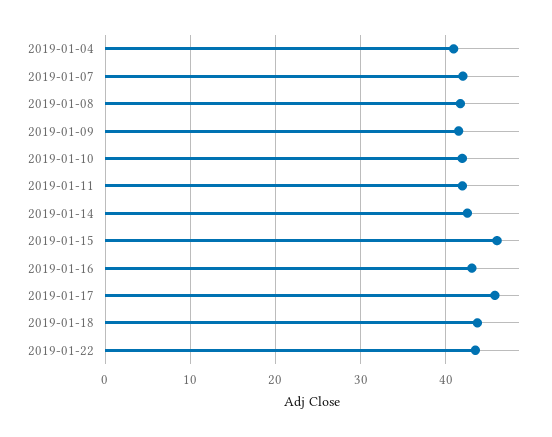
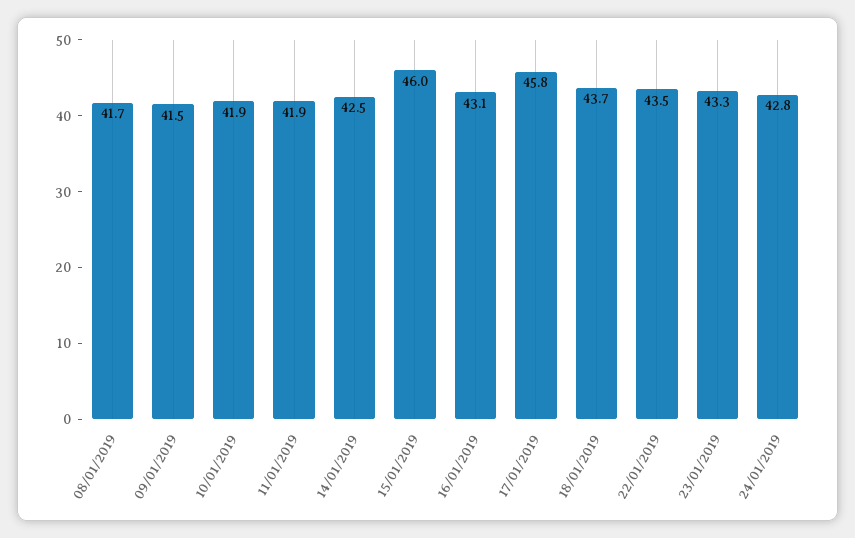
2019-01-04: 41 -> none
2019-01-07: 42 -> none
23/01/2019: none -> 43.3
24/01/2019: none -> 42.8

